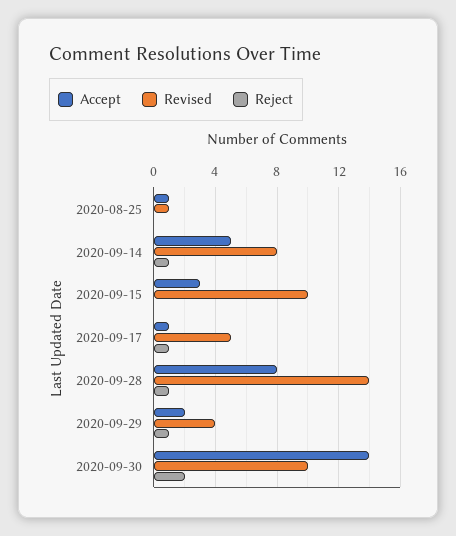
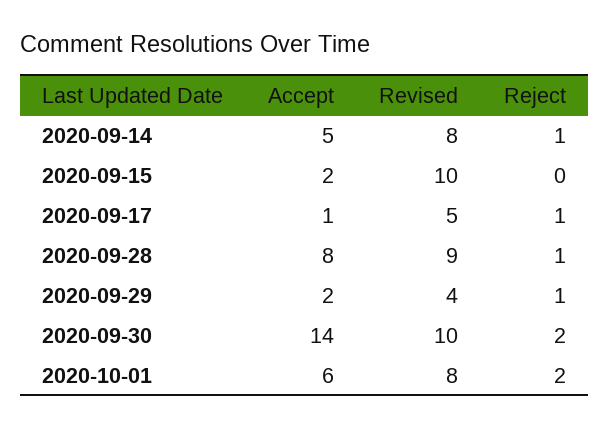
Accept, 2020-08-25: 1 -> none
Revised, 2020-08-25: 1 -> none
Reject, 2020-08-25: 0 -> none
Accept, 2020-09-15: 3 -> 2
Revised, 2020-09-28: 14 -> 9
Accept, 2020-10-01: none -> 6
Revised, 2020-10-01: none -> 8
Reject, 2020-10-01: none -> 2

